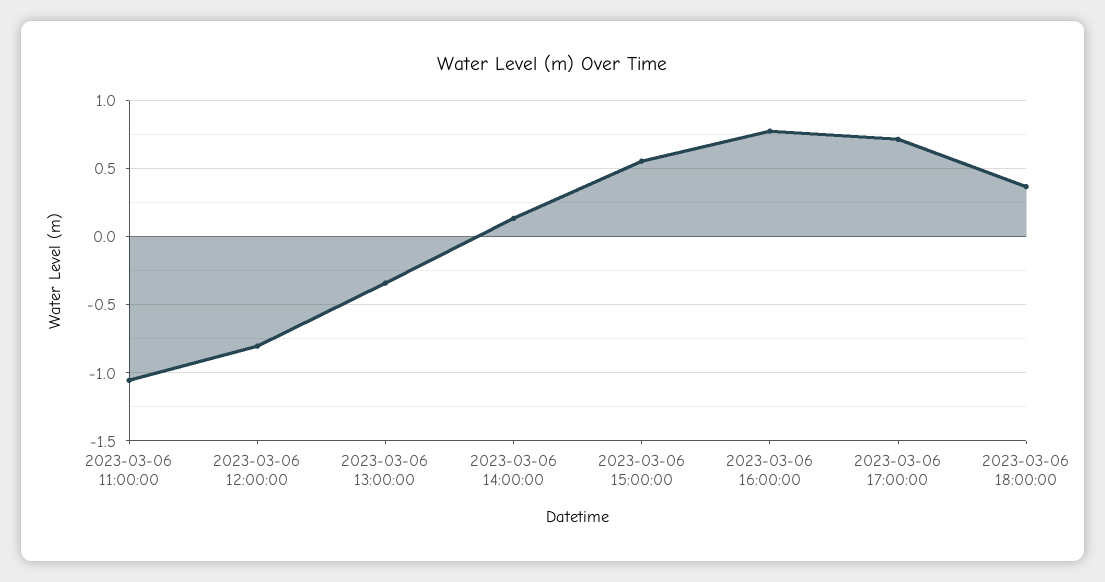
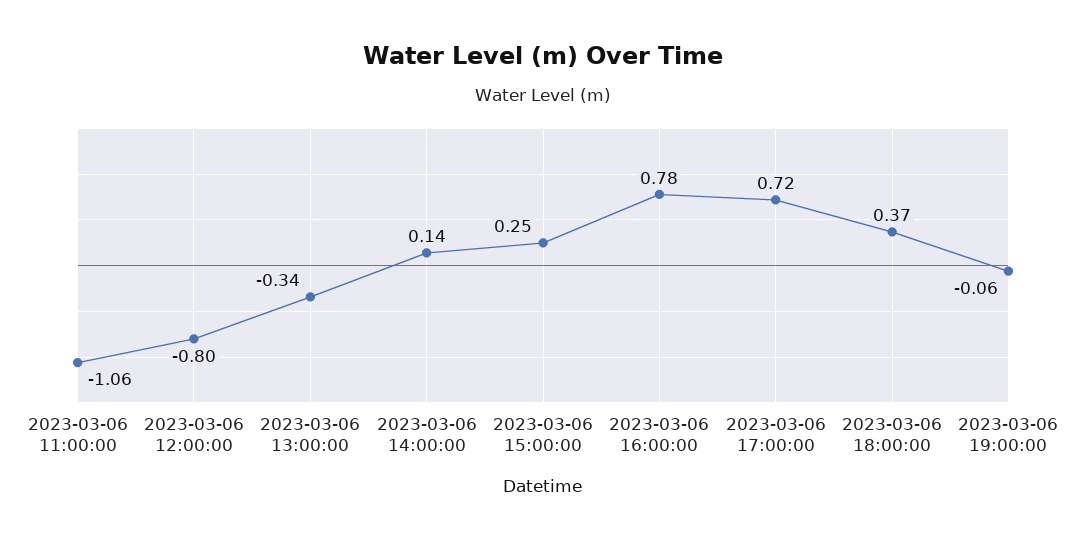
2023-03-06 15:00:00: 0.55 -> 0.25
2023-03-06 19:00:00: none -> -0.06

